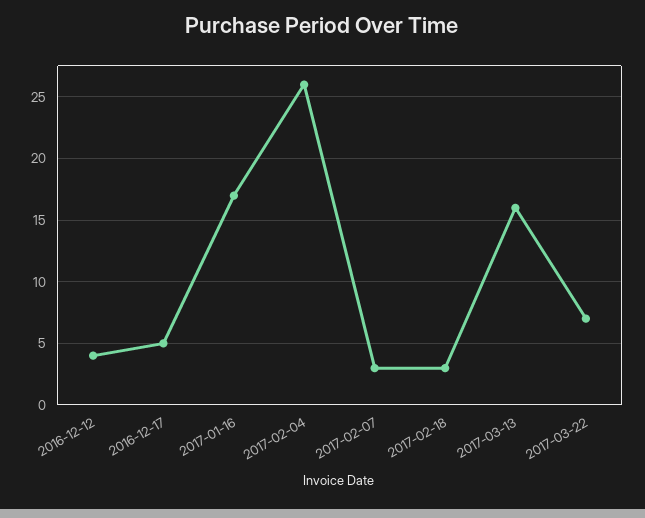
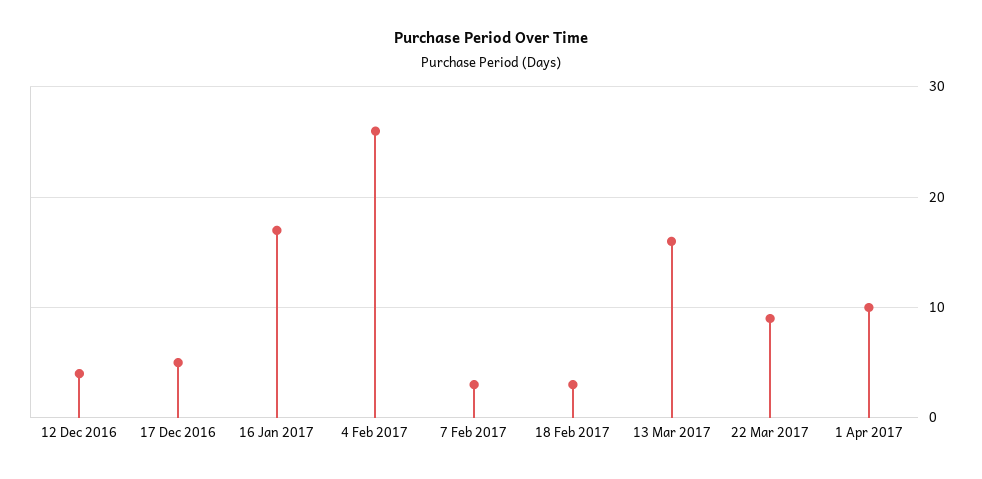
2017-03-22: 7 -> 9
1 Apr 2017: none -> 10

